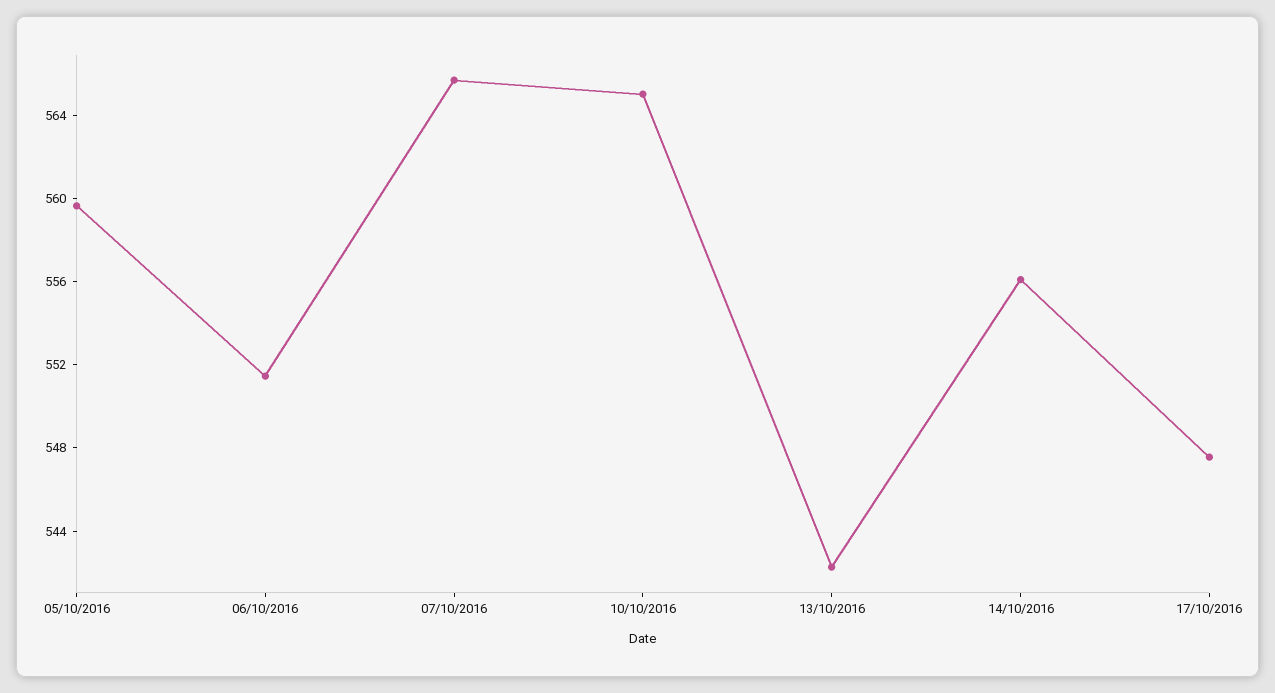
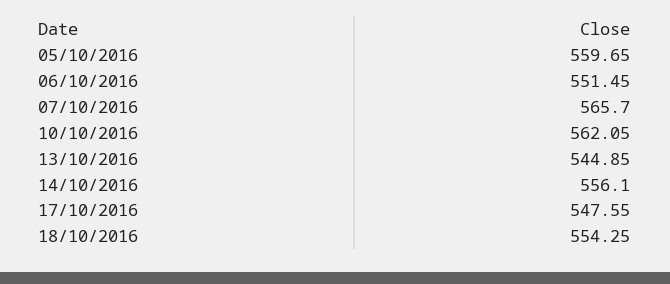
10/10/2016: 565 -> 562.05
13/10/2016: 542 -> 544.85
18/10/2016: none -> 554.25

